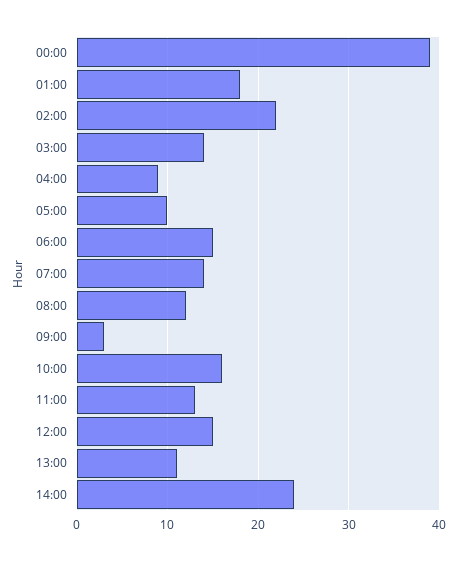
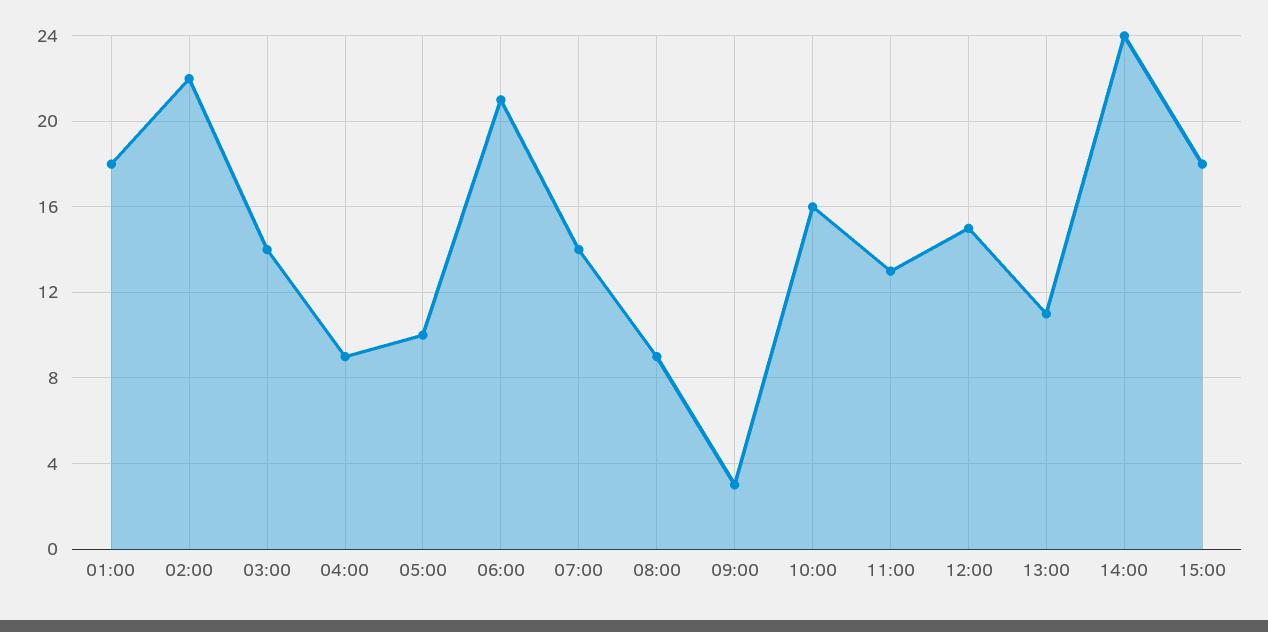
00:00: 39 -> none
06:00: 15 -> 21
08:00: 12 -> 9
15:00: none -> 18

